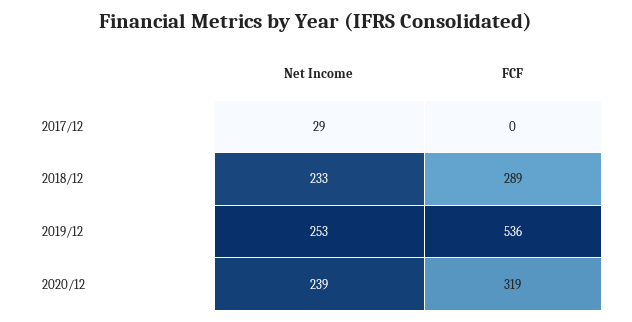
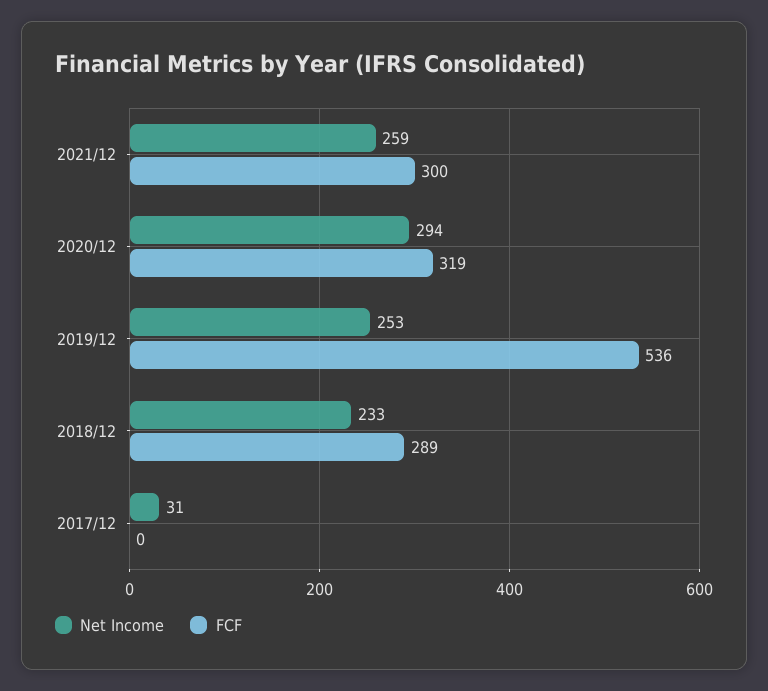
Net Income, 2017/12: 29 -> 31
Net Income, 2020/12: 239 -> 294
Net Income, 2021/12: none -> 259
FCF, 2021/12: none -> 300

